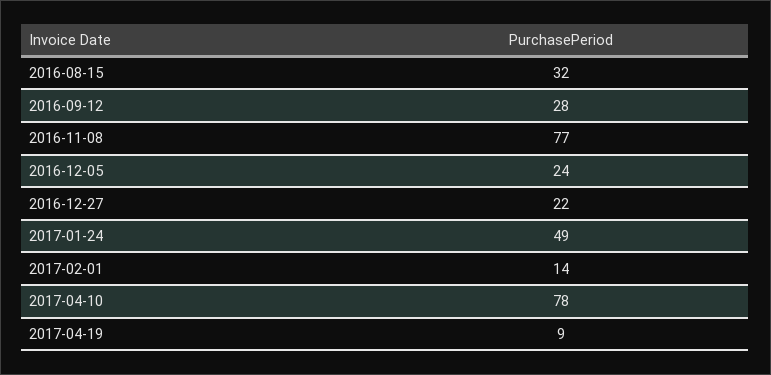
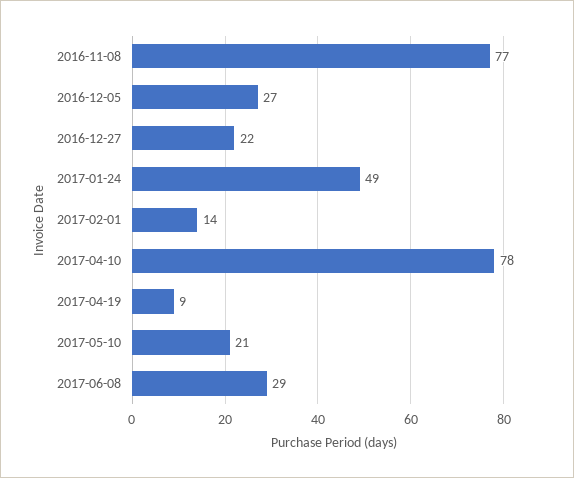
2016-08-15: 32 -> none
2016-09-12: 28 -> none
2016-12-05: 24 -> 27
2017-05-10: none -> 21
2017-06-08: none -> 29

